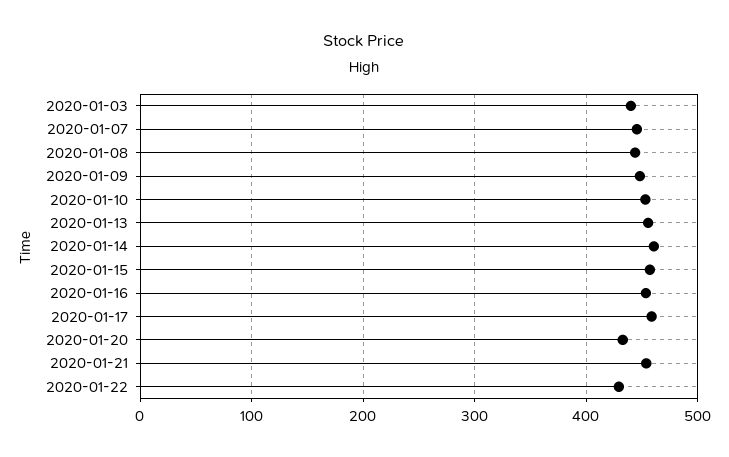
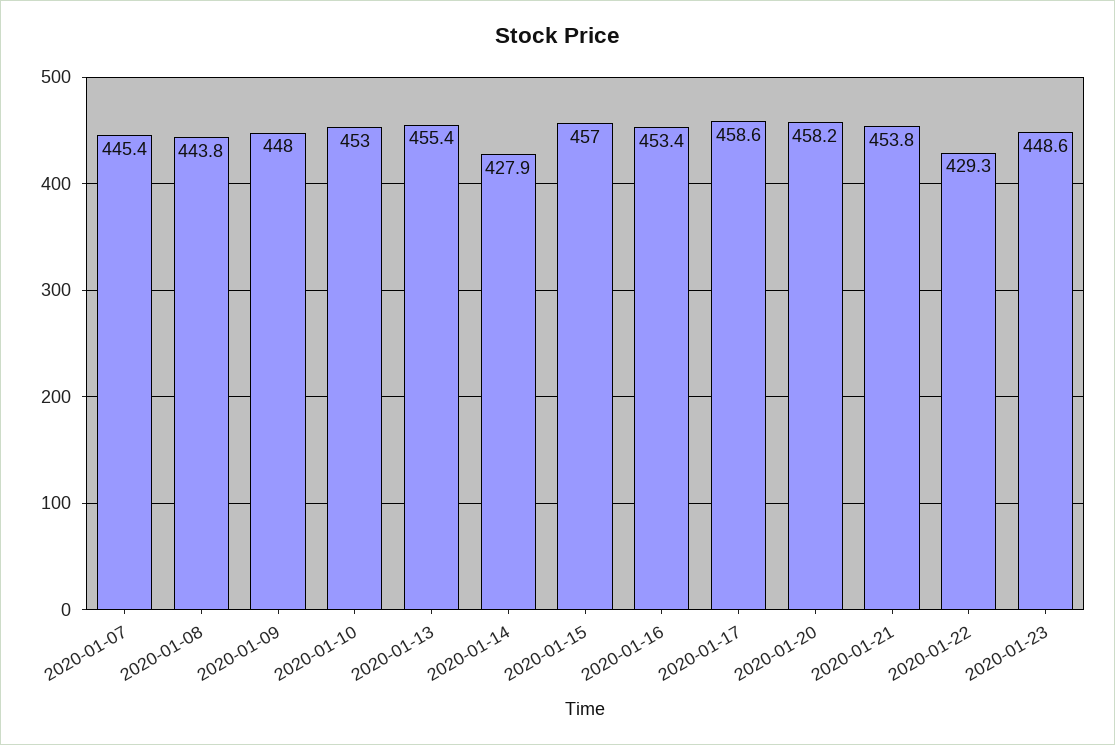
2020-01-03: 440 -> none
2020-01-14: 460 -> 427.9
2020-01-20: 430 -> 458.2
2020-01-23: none -> 448.6

